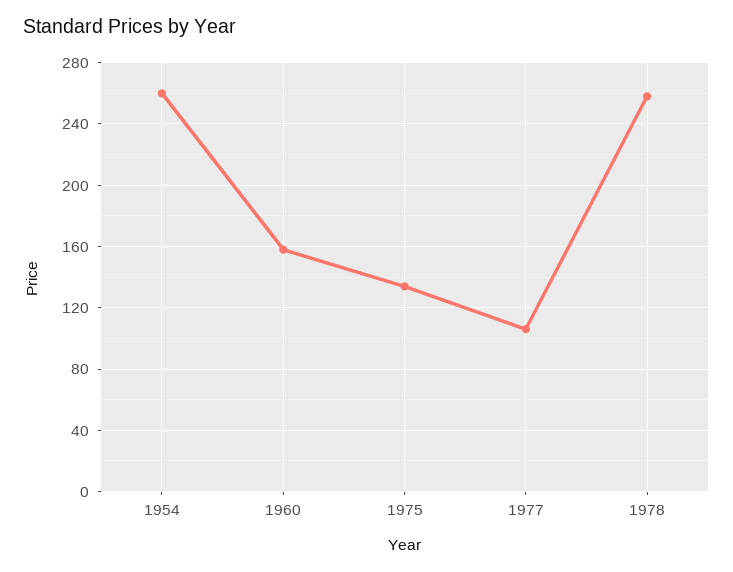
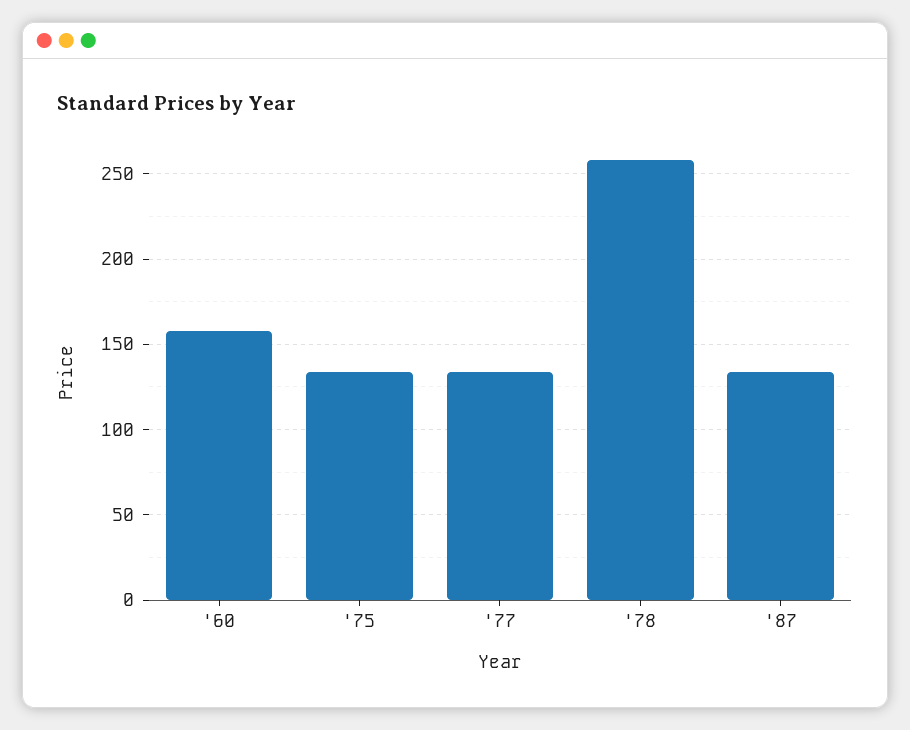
1954: 260 -> none
1977: 105 -> 135
'87: none -> 135

